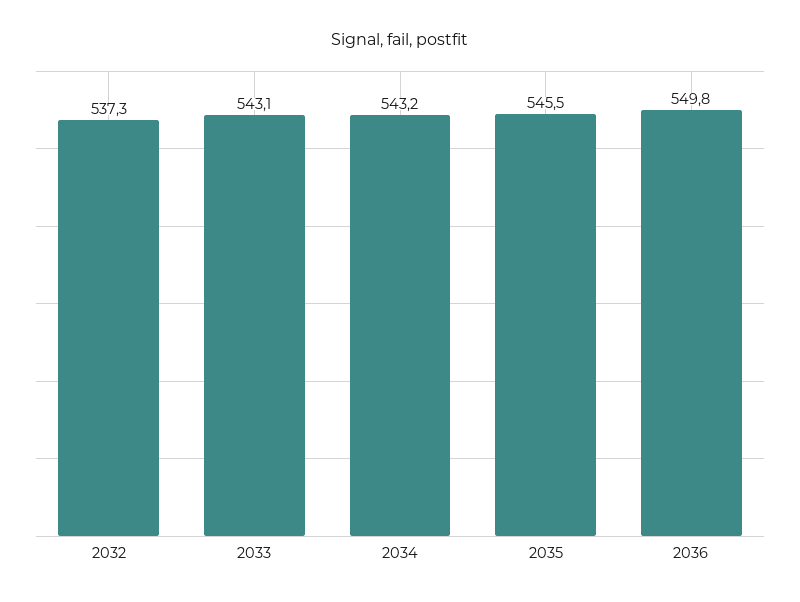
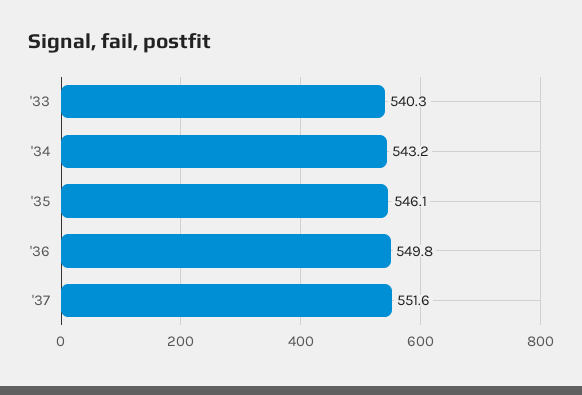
2032: 537.3 -> none
2033: 543.1 -> 540.3
2035: 545.5 -> 546.1
'37: none -> 551.6

